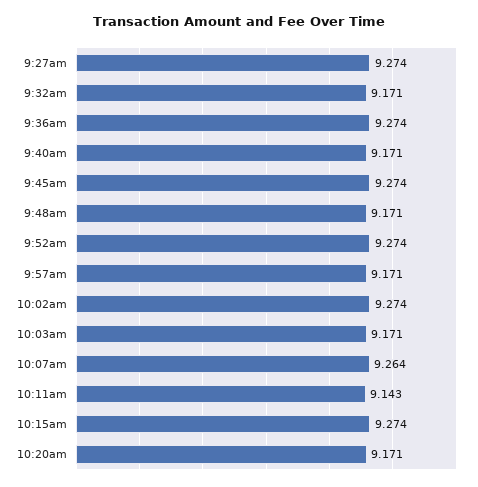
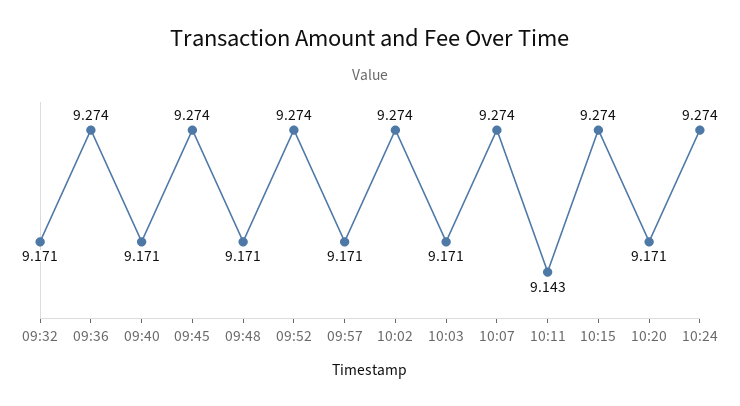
9:27am: 9.274 -> none
10:07am: 9.264 -> 9.274
10:24: none -> 9.274

